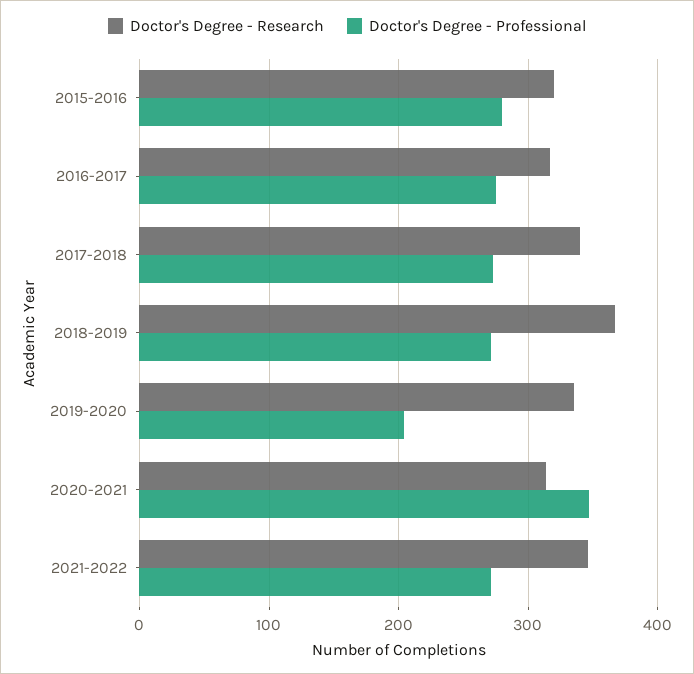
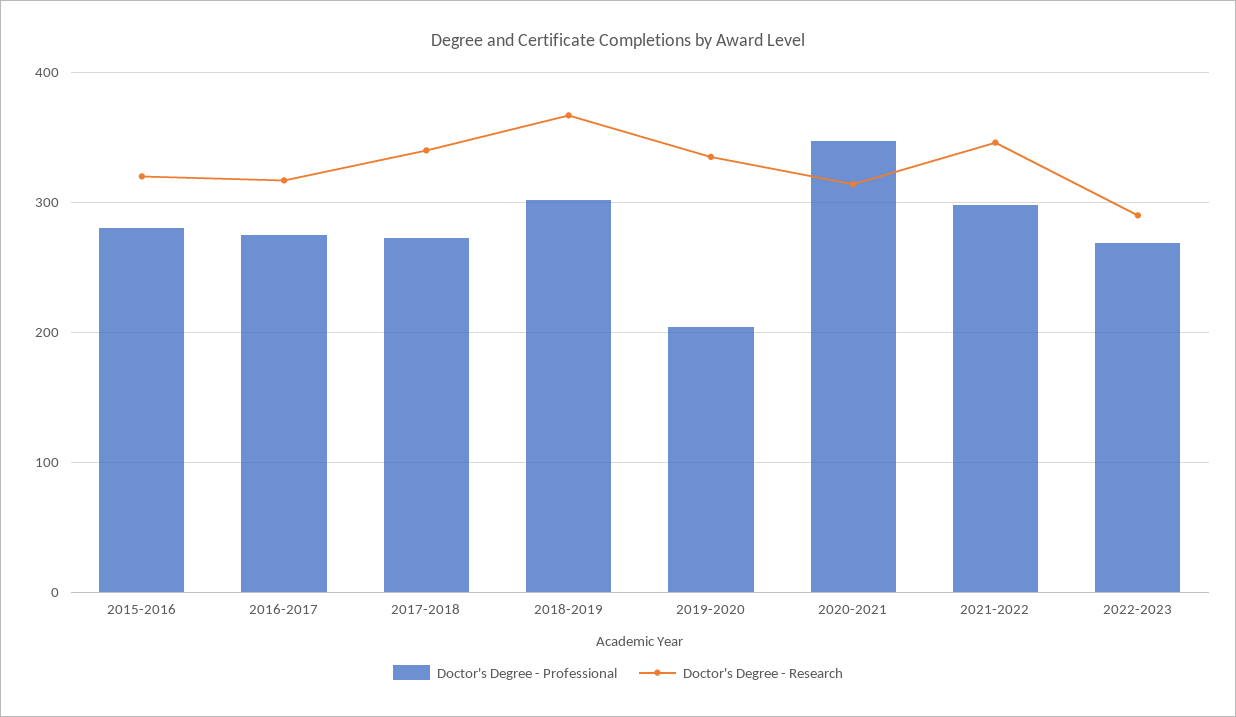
Doctor's Degree - Professional, 2018-2019: 270 -> 300
Doctor's Degree - Professional, 2021-2022: 270 -> 300
Doctor's Degree - Professional, 2022-2023: none -> 270
Doctor's Degree - Research, 2022-2023: none -> 290

